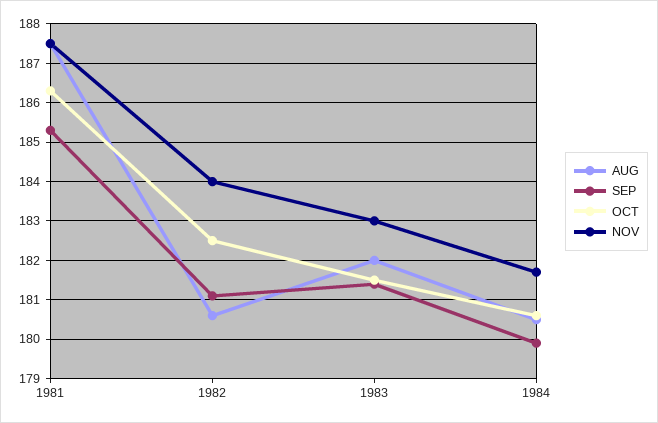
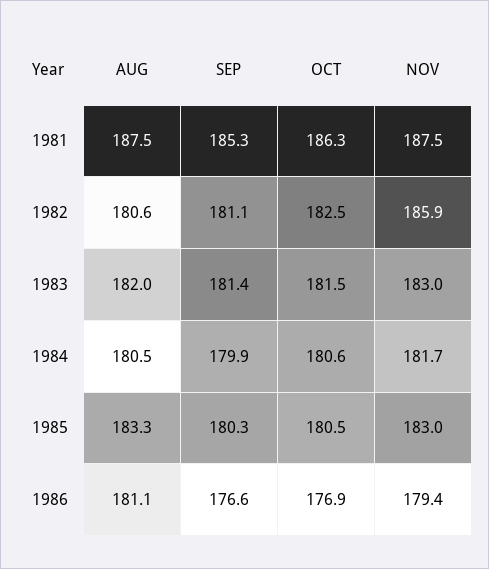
NOV, 1982: 184 -> 185.9
AUG, 1985: none -> 183.3
SEP, 1985: none -> 180.3
OCT, 1985: none -> 180.5
NOV, 1985: none -> 183
AUG, 1986: none -> 181.1
SEP, 1986: none -> 176.6
OCT, 1986: none -> 176.9
NOV, 1986: none -> 179.4

